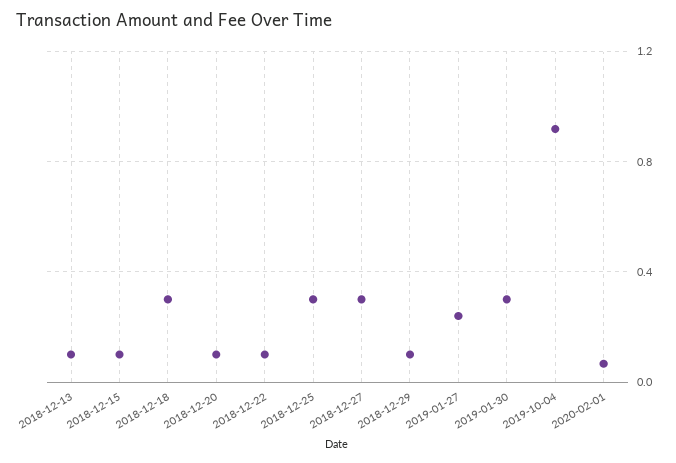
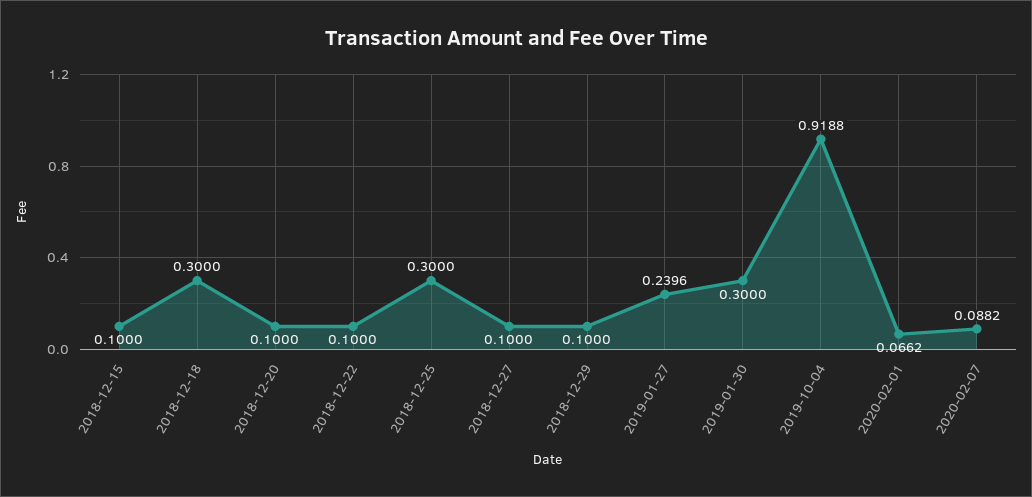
2018-12-13: 0.1 -> none
2018-12-27: 0.3 -> 0.1
2020-02-07: none -> 0.0882

